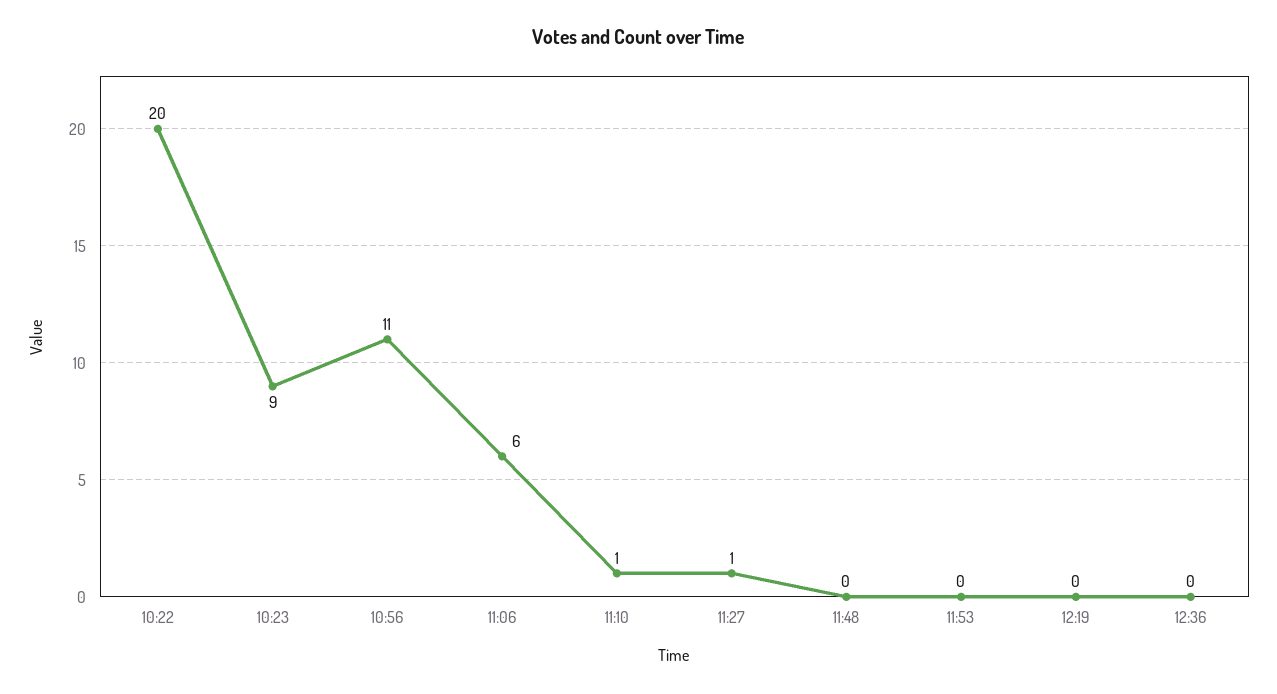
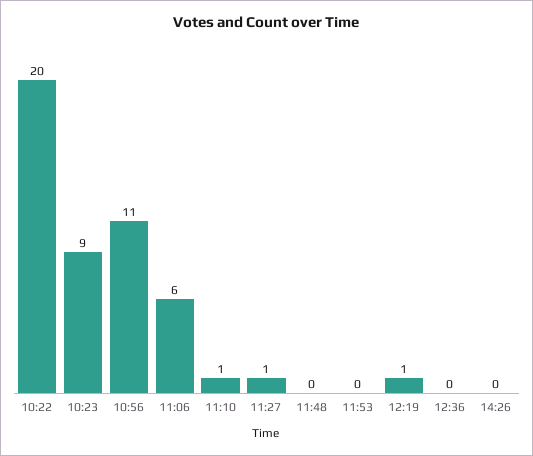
12:19: 0 -> 1
14:26: none -> 0

